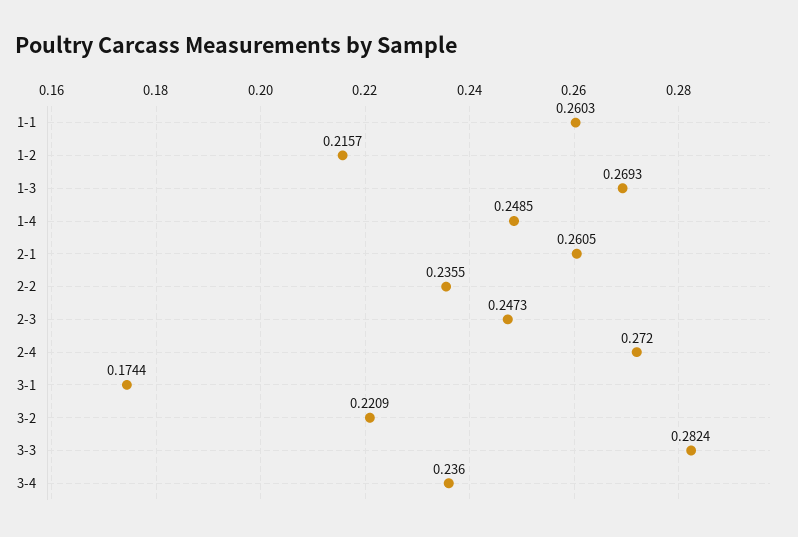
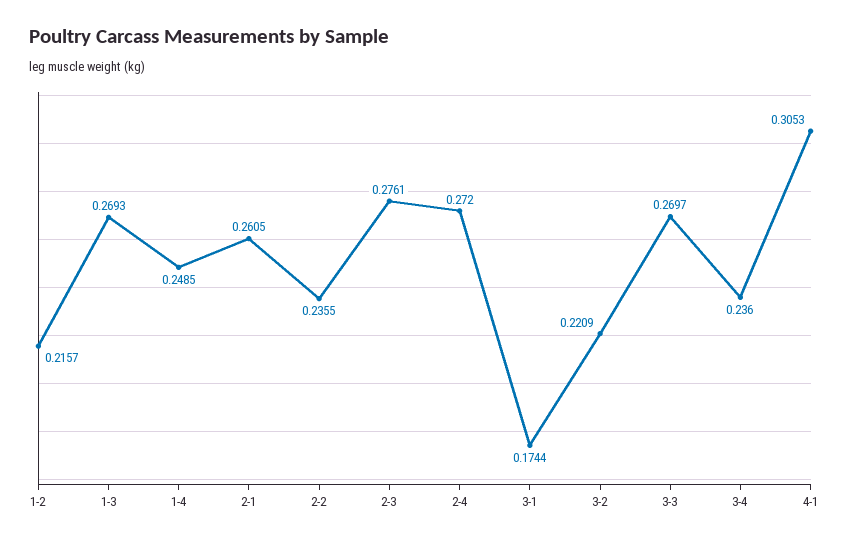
1-1: 0.2603 -> none
2-3: 0.2473 -> 0.2761
3-3: 0.2824 -> 0.2697
4-1: none -> 0.3053

